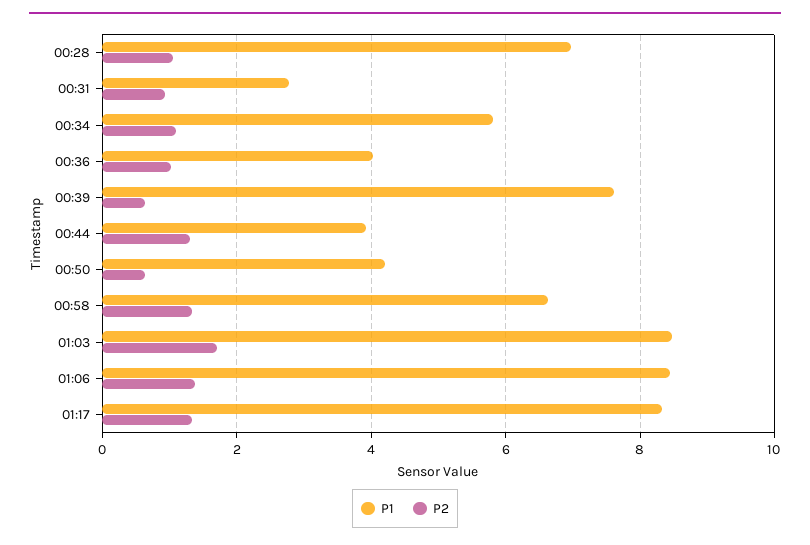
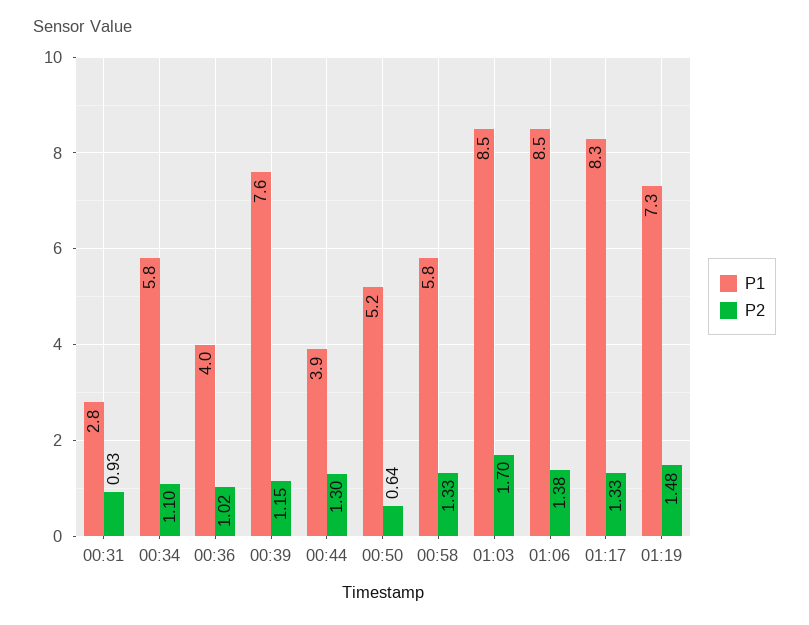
P1, 00:28: 7 -> none
P2, 00:28: 1 -> none
P2, 00:39: 0.6 -> 1.15
P1, 00:50: 4.2 -> 5.2
P1, 00:58: 6.6 -> 5.8
P1, 01:19: none -> 7.3
P2, 01:19: none -> 1.48

